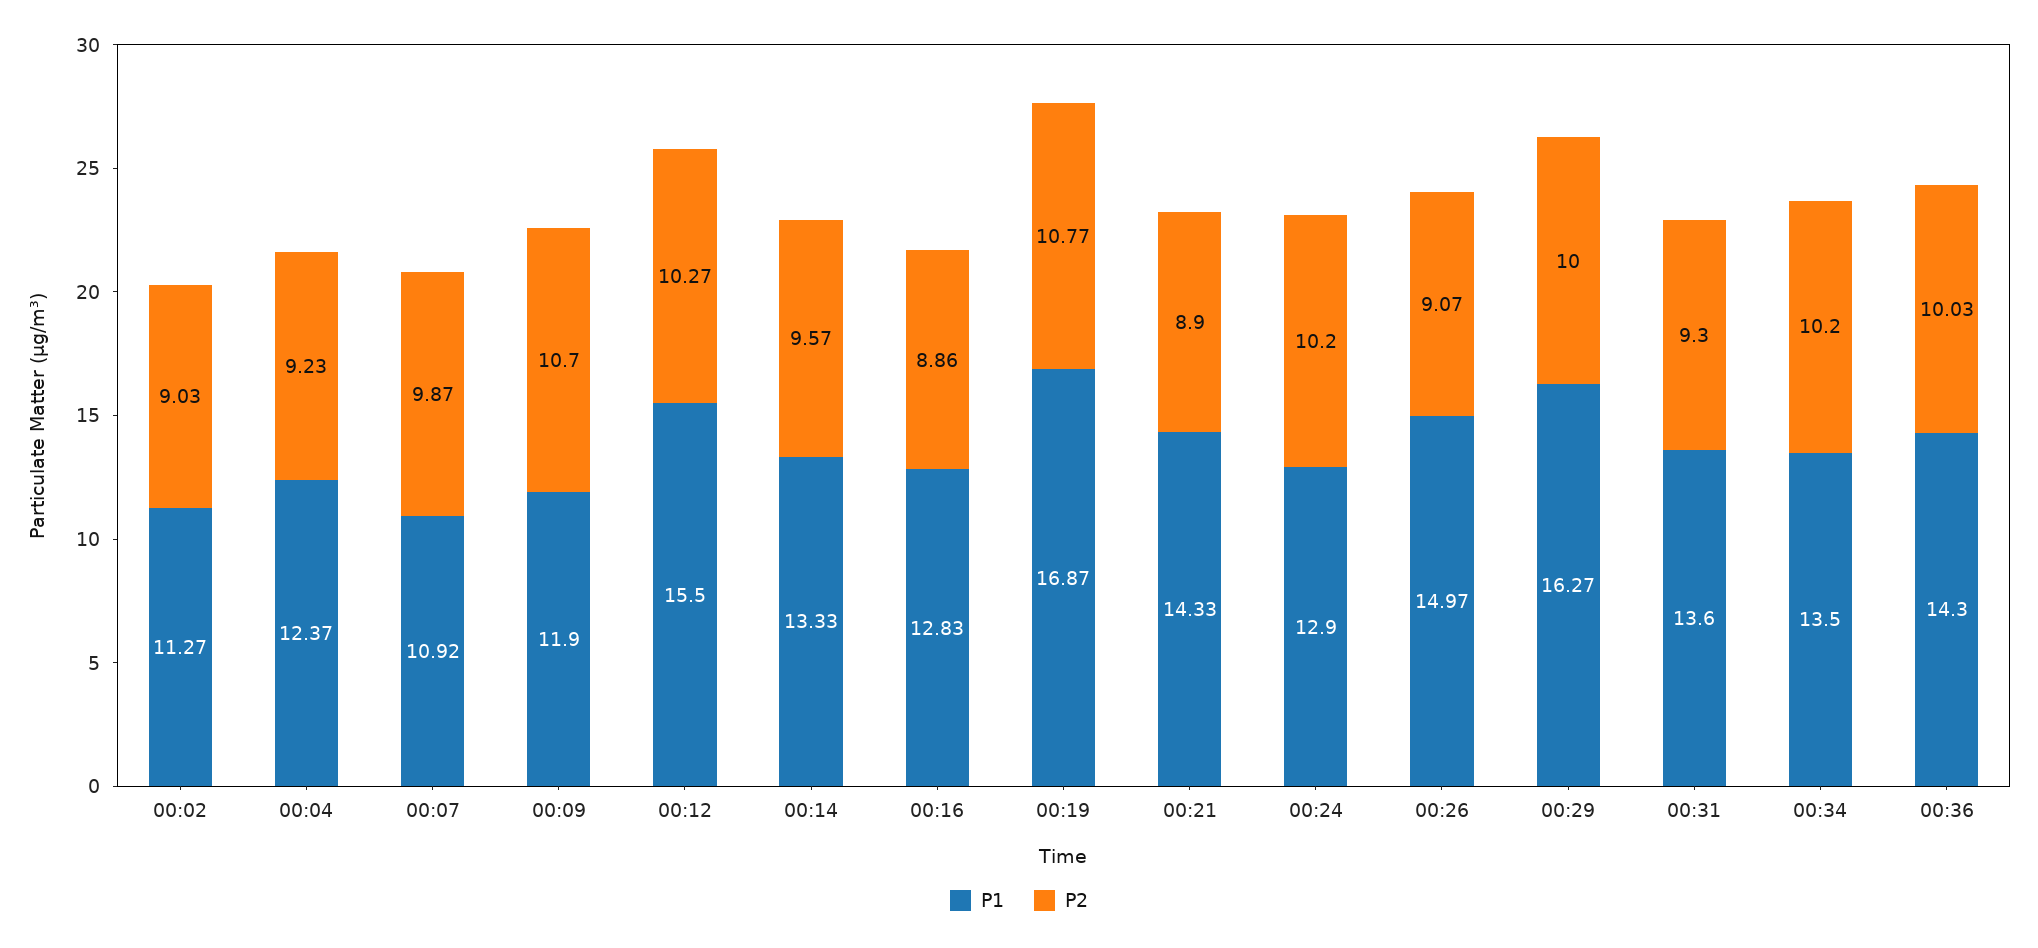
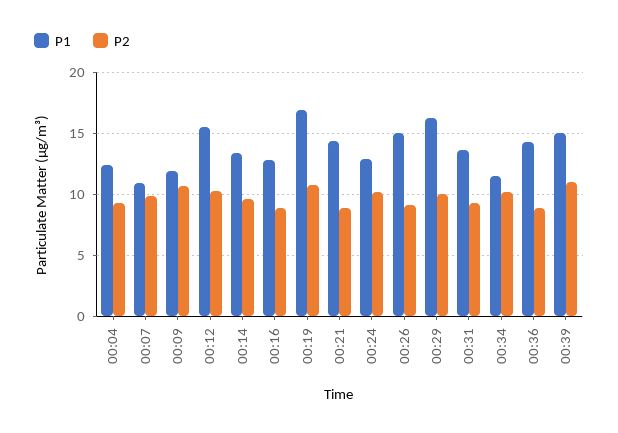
P1, 00:02: 11.27 -> none
P2, 00:02: 9.03 -> none
P1, 00:34: 13.5 -> 11.5
P2, 00:36: 10.03 -> 9
P1, 00:39: none -> 15
P2, 00:39: none -> 11

